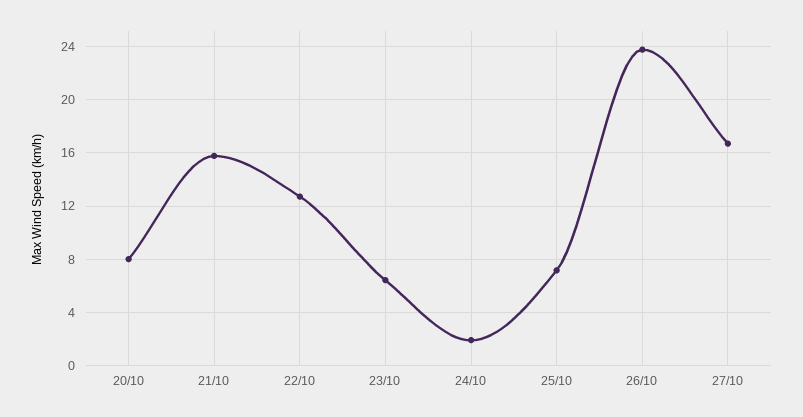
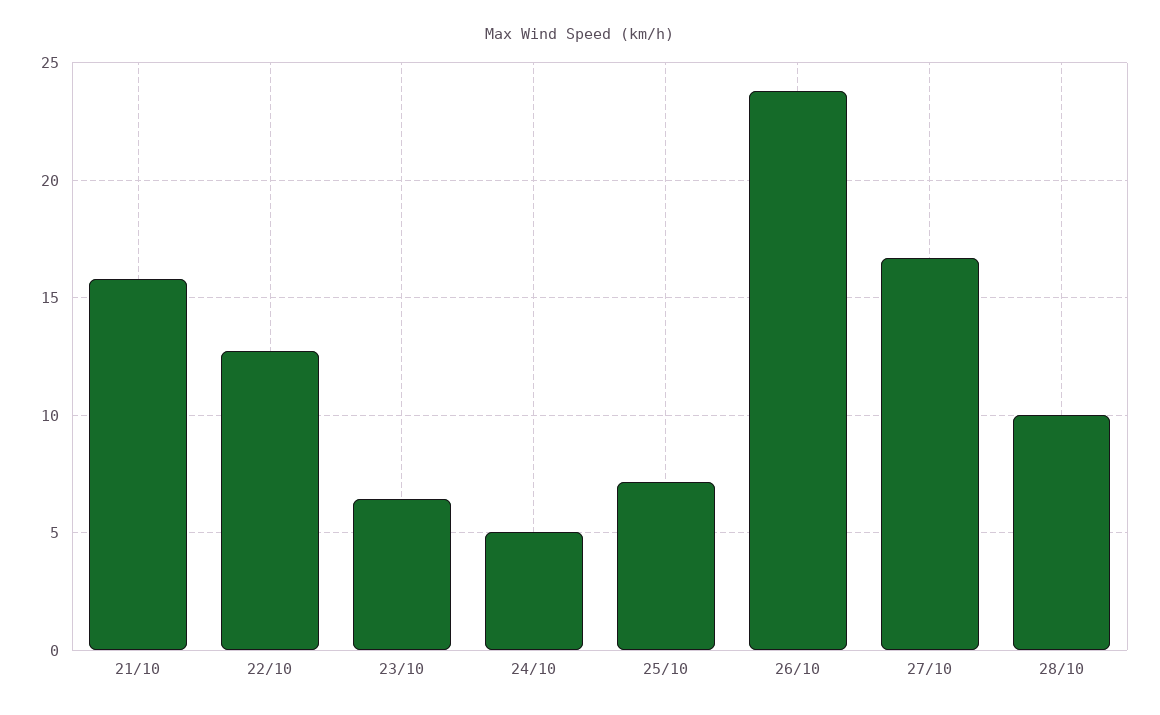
20/10: 8 -> none
24/10: 2 -> 5
28/10: none -> 10

